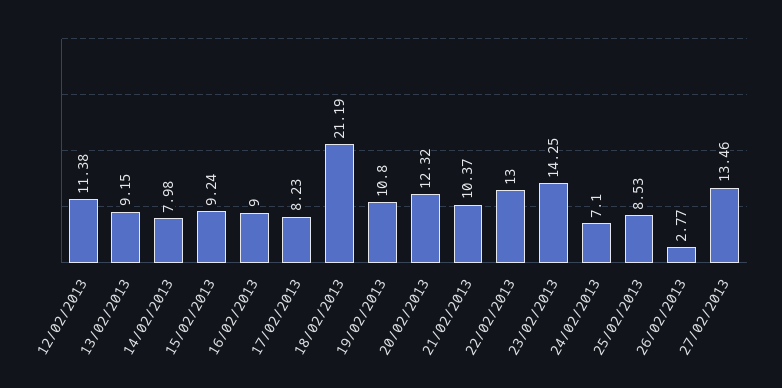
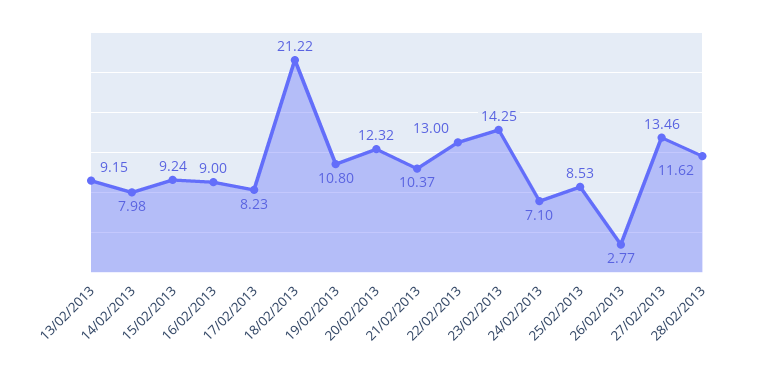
12/02/2013: 11.38 -> none
18/02/2013: 21.19 -> 21.22
28/02/2013: none -> 11.62

